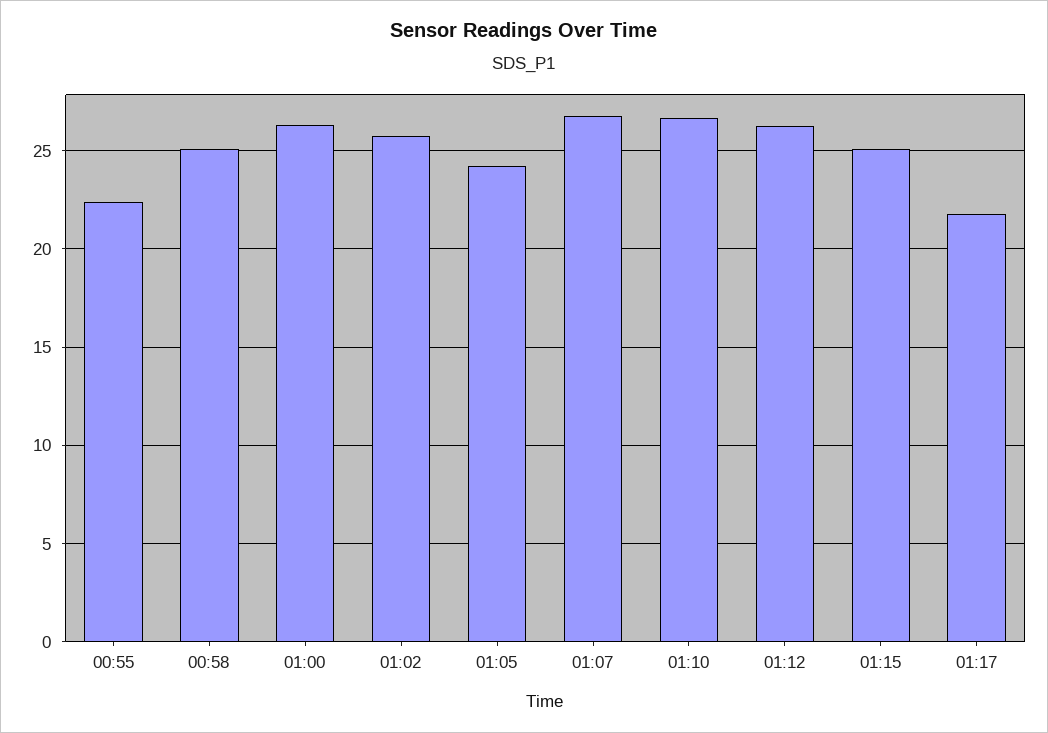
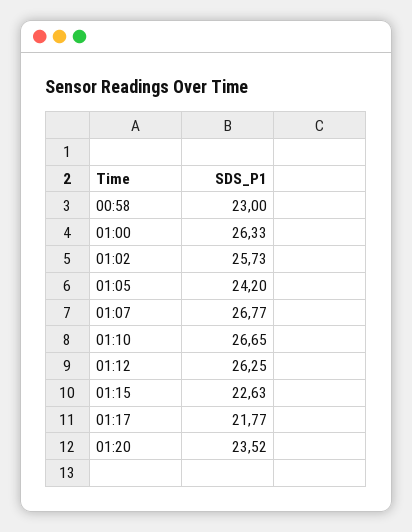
00:55: 22.5 -> none
00:58: 25 -> 23
01:15: 25 -> 22.63
01:20: none -> 23.52

